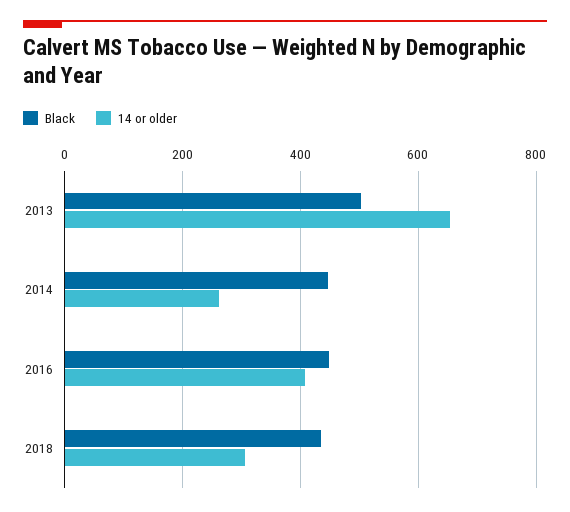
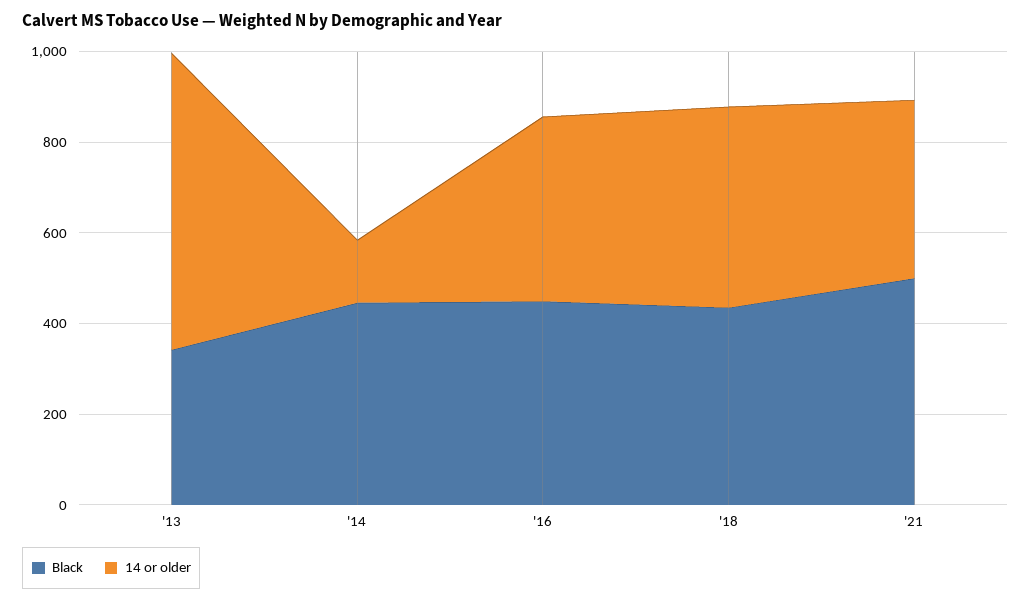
Black, 2013: 500 -> 350
14 or older, 2014: 260 -> 150
14 or older, 2018: 300 -> 450
Black, '21: none -> 500
14 or older, '21: none -> 400

